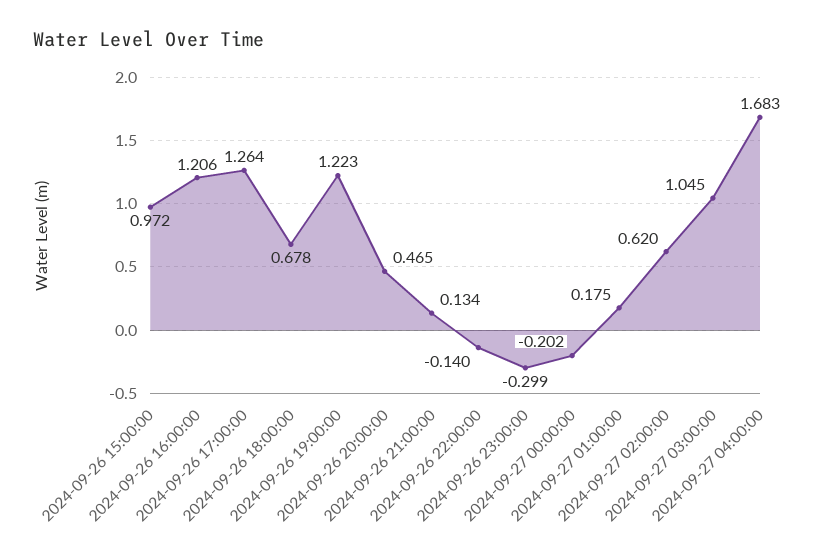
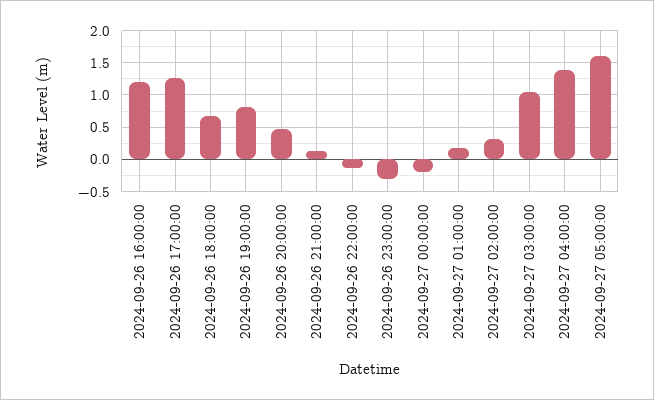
2024-09-26 15:00:00: 0.972 -> none
2024-09-26 19:00:00: 1.223 -> 0.8
2024-09-27 02:00:00: 0.62 -> 0.3
2024-09-27 04:00:00: 1.683 -> 1.4
2024-09-27 05:00:00: none -> 1.6

